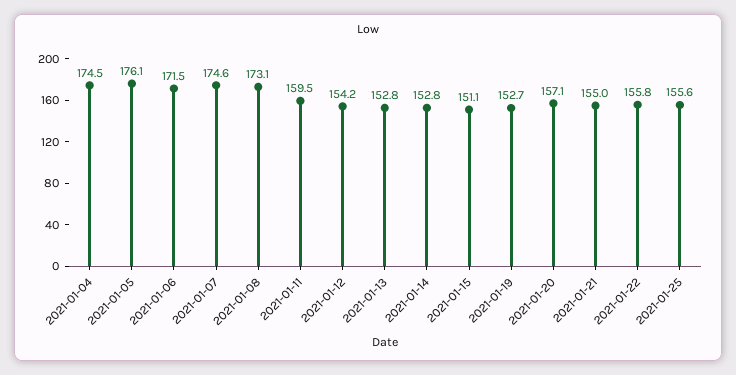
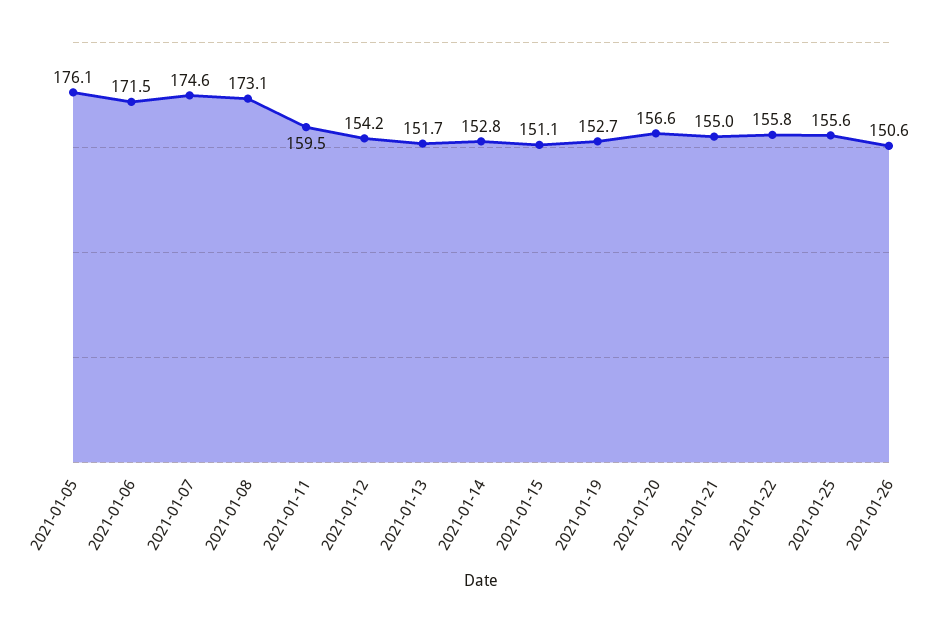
2021-01-04: 174.5 -> none
2021-01-13: 152.8 -> 151.7
2021-01-20: 157.1 -> 156.6
2021-01-26: none -> 150.6

